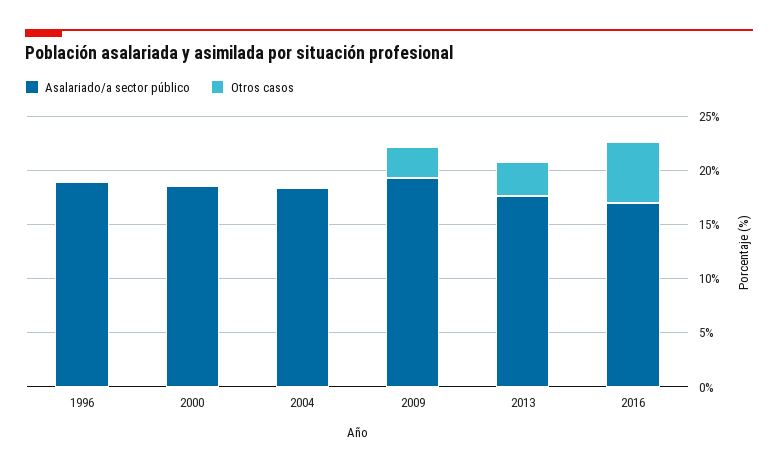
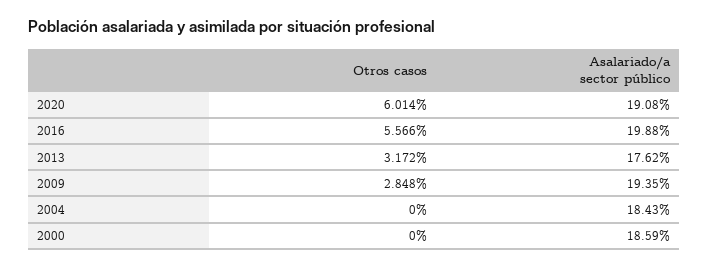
Asalariado/a sector público, 1996: 19 -> none
Otros casos, 1996: 0 -> none
Asalariado/a sector público, 2016: 17 -> 19.88
Otros casos, 2020: none -> 6.014
Asalariado/a sector público, 2020: none -> 19.08

